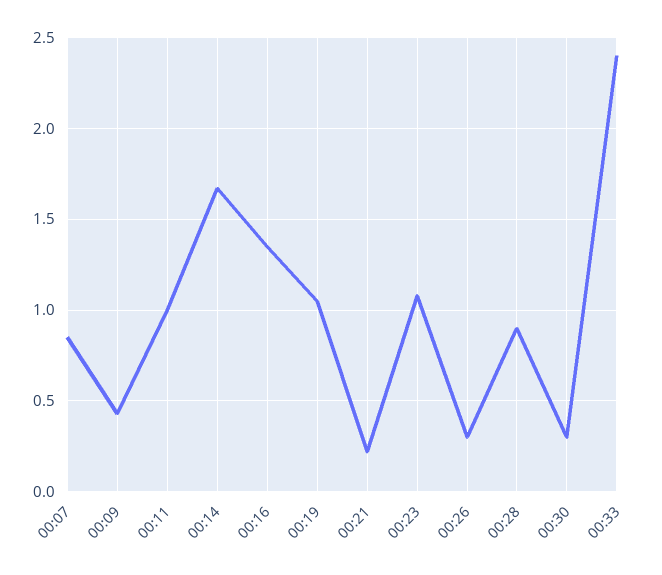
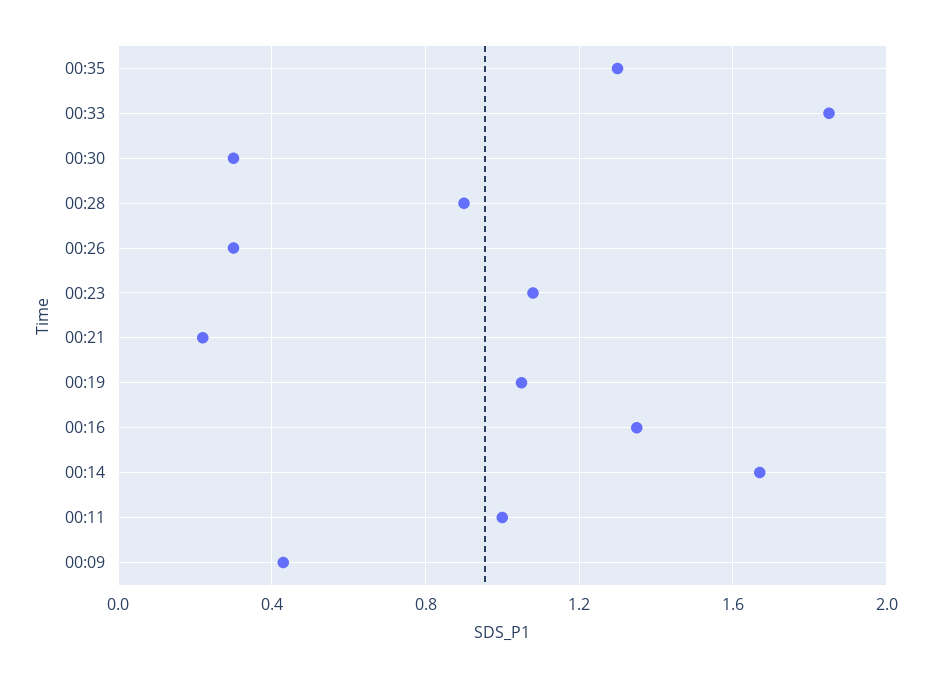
00:07: 0.85 -> none
00:33: 2.4 -> 1.85
00:35: none -> 1.3

